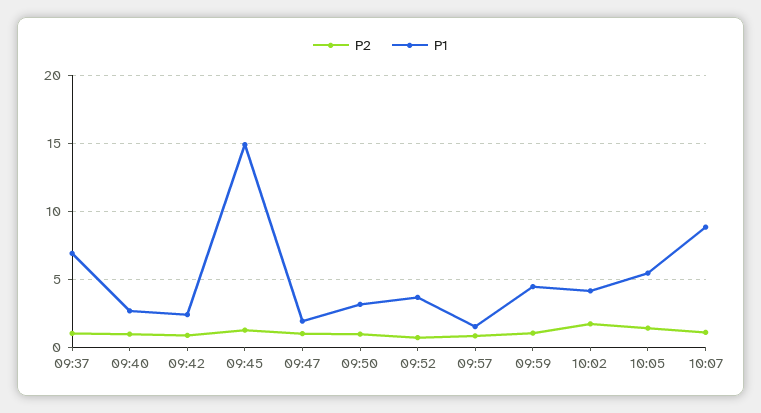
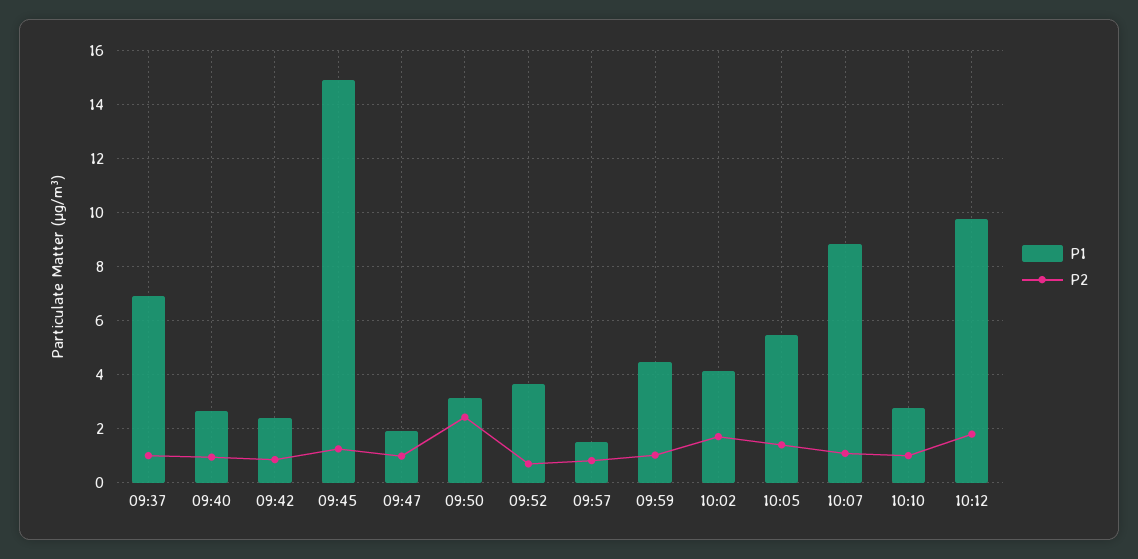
P2, 09:50: 1 -> 2.5
P1, 10:10: none -> 2.75
P2, 10:10: none -> 1
P1, 10:12: none -> 9.75
P2, 10:12: none -> 1.75

